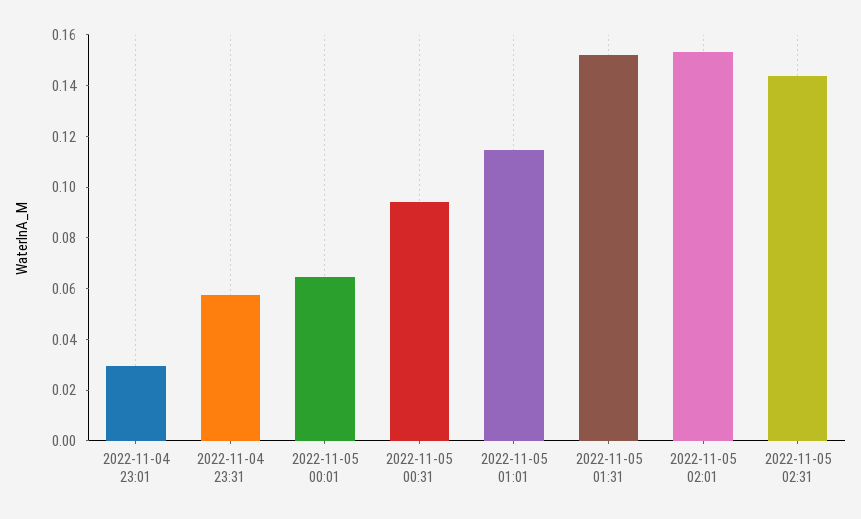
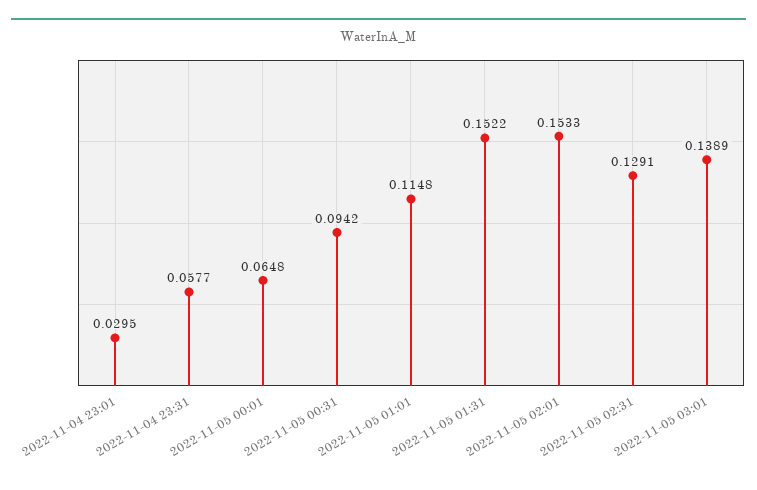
2022-11-05 02:31: 0.145 -> 0.1291
2022-11-05 03:01: none -> 0.1389

